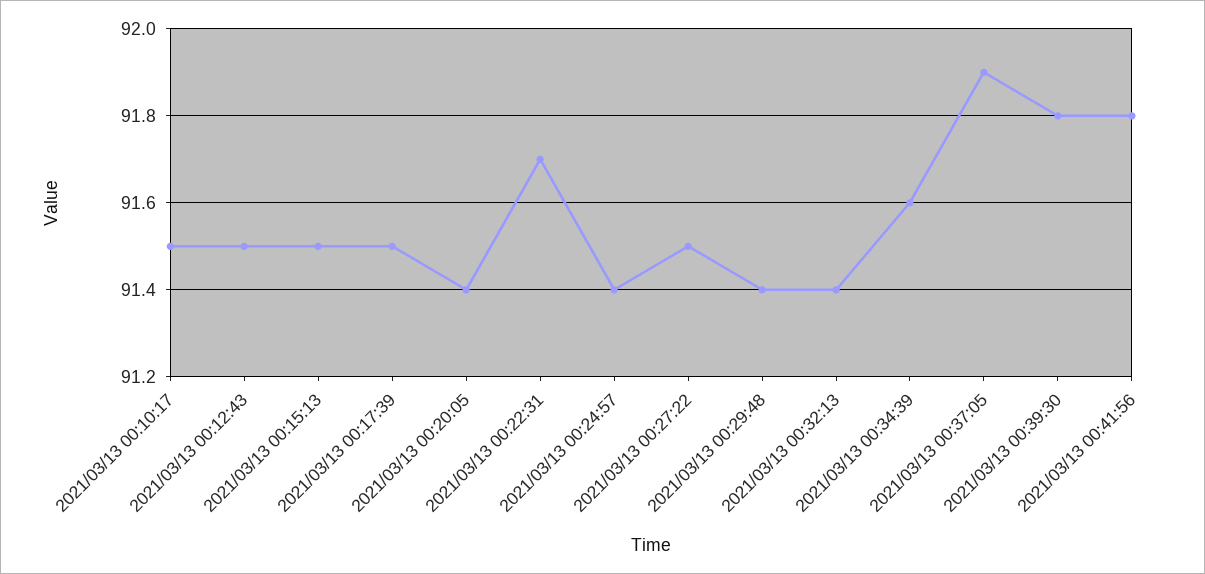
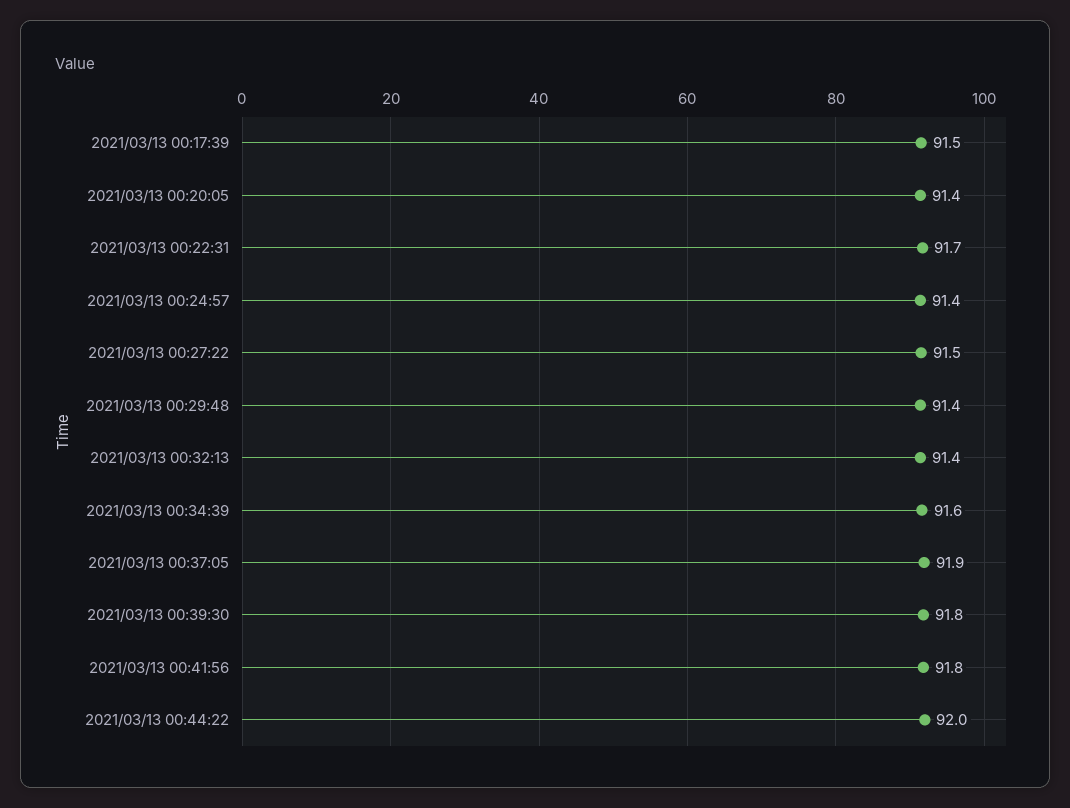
2021/03/13 00:10:17: 91.5 -> none
2021/03/13 00:12:43: 91.5 -> none
2021/03/13 00:15:13: 91.5 -> none
2021/03/13 00:44:22: none -> 92

